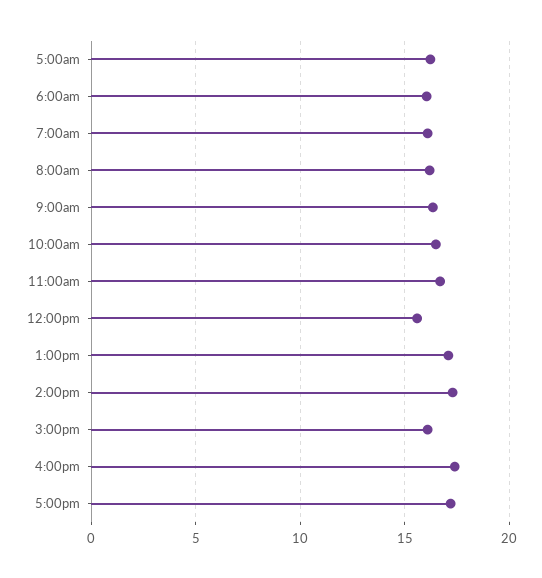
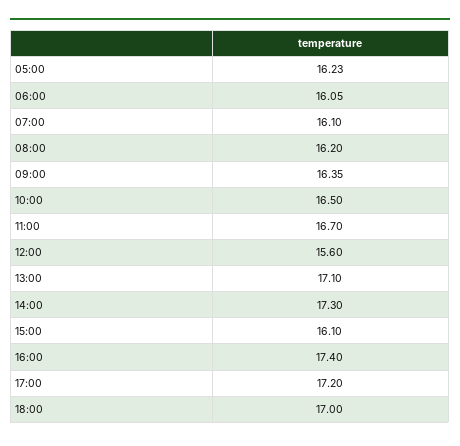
18:00: none -> 17

